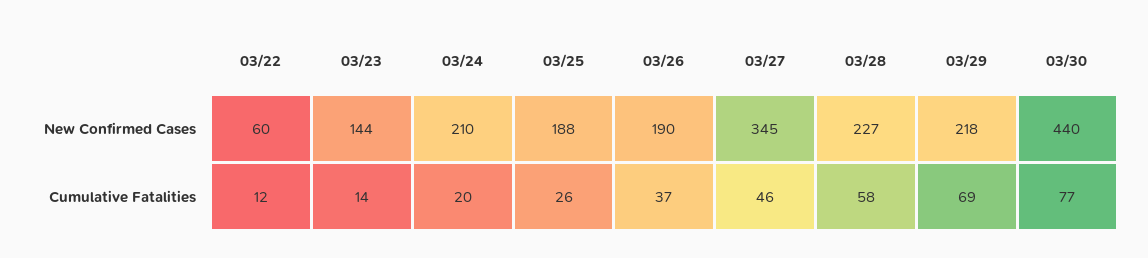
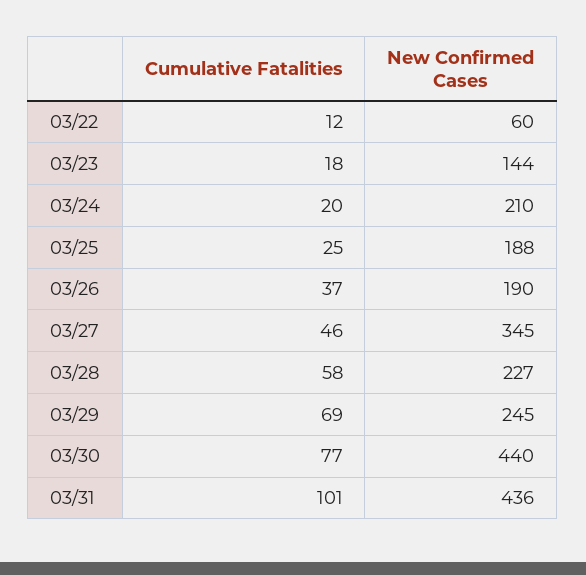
03/29, New Confirmed Cases: 218 -> 245
03/23, Cumulative Fatalities: 14 -> 18
03/25, Cumulative Fatalities: 26 -> 25
03/31, Cumulative Fatalities: none -> 101
03/31, New Confirmed Cases: none -> 436

